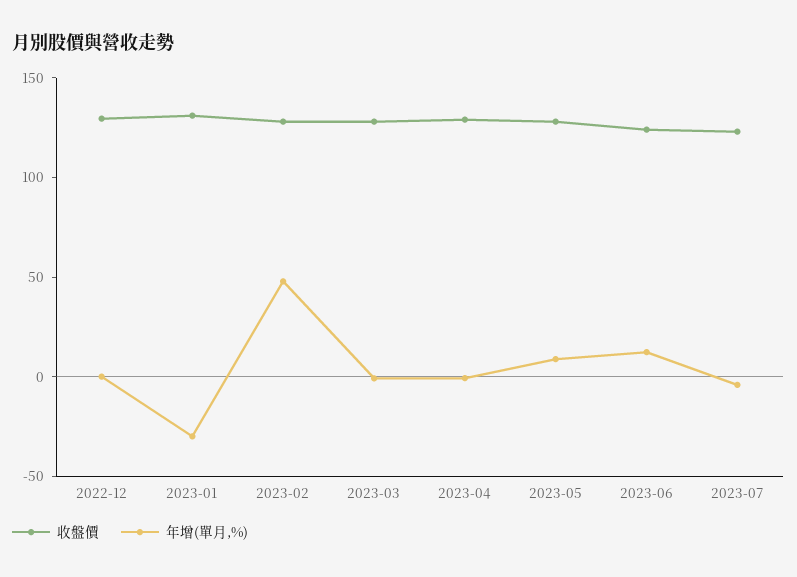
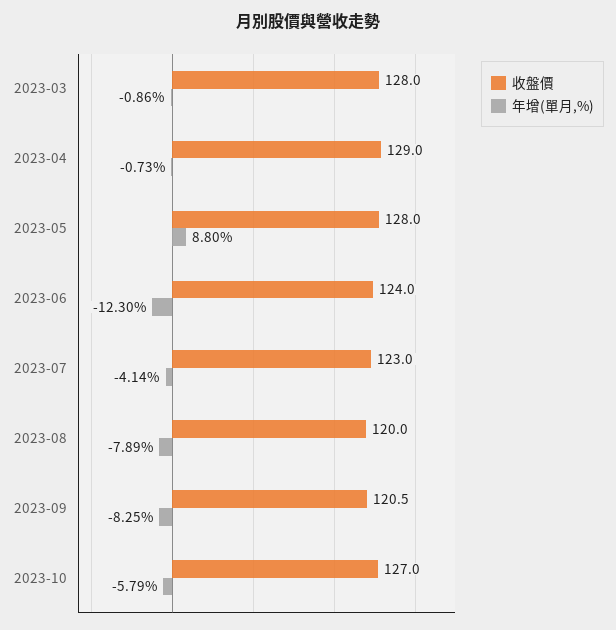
收盤價, 2022-12: 130 -> none
年增(單月,%), 2022-12: 0 -> none
收盤價, 2023-01: 130 -> none
年增(單月,%), 2023-01: -30 -> none
收盤價, 2023-02: 130 -> none
年增(單月,%), 2023-02: 50 -> none
年增(單月,%), 2023-06: 10 -> -12.3
收盤價, 2023-08: none -> 120
年增(單月,%), 2023-08: none -> -7.89
收盤價, 2023-09: none -> 120.5
年增(單月,%), 2023-09: none -> -8.25
收盤價, 2023-10: none -> 127
年增(單月,%), 2023-10: none -> -5.79

